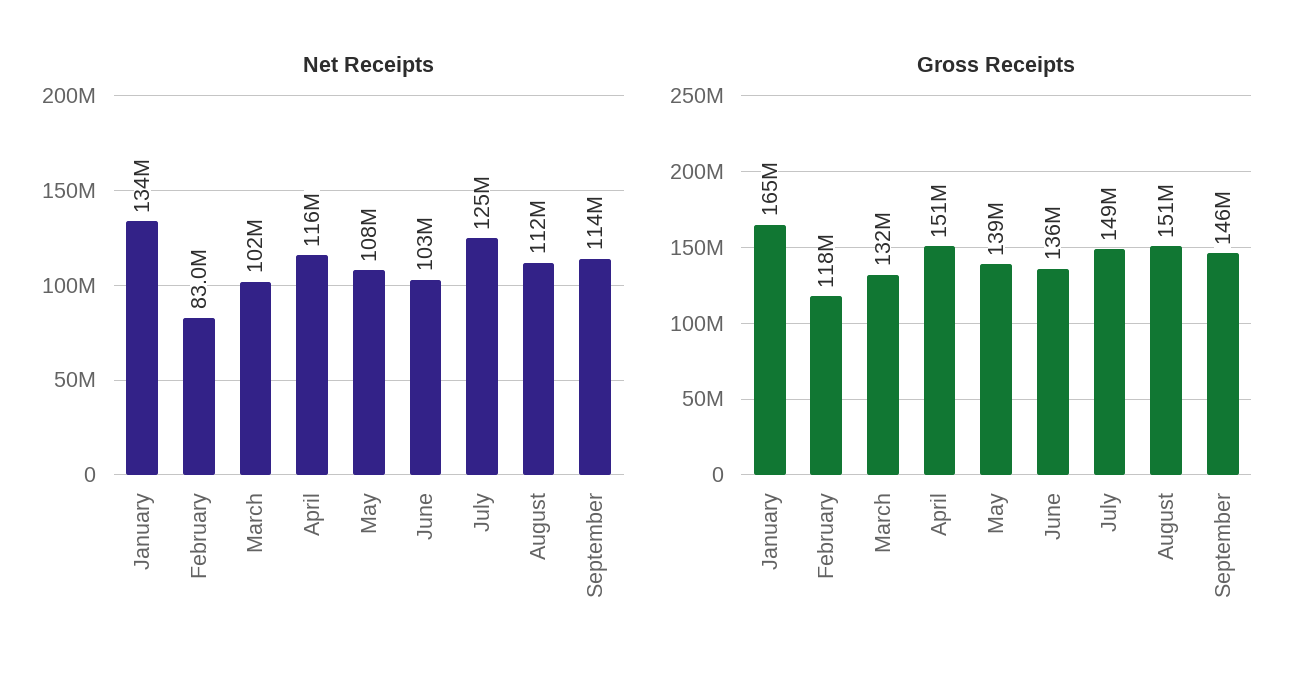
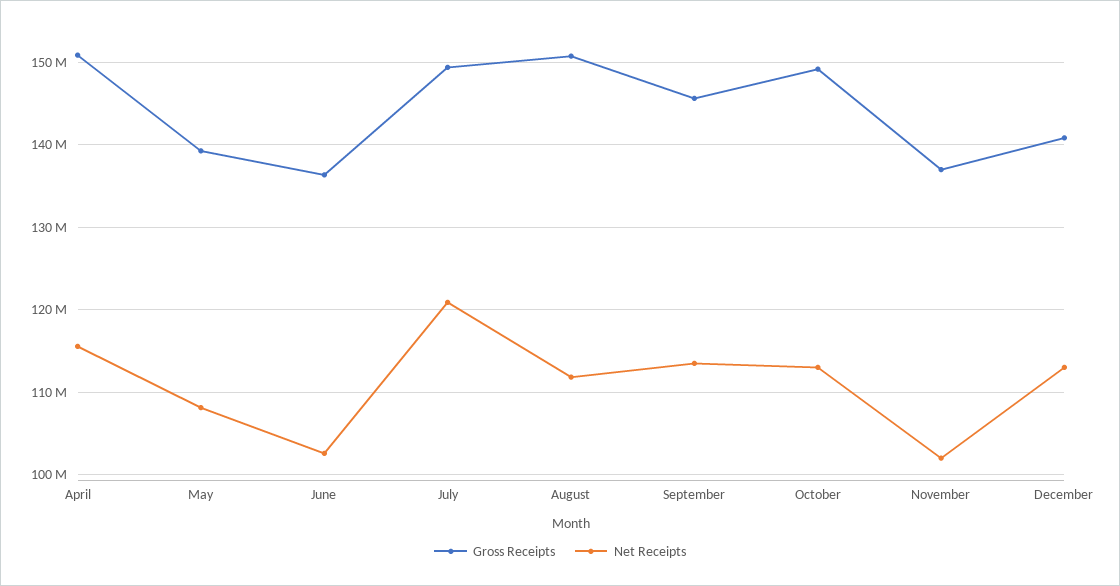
Net Receipts, January: 134000000 -> none
Net Receipts, February: 83000000 -> none
Net Receipts, March: 102000000 -> none
Net Receipts, July: 125000000 -> 121000000
Gross Receipts, January: 165000000 -> none
Gross Receipts, February: 118000000 -> none
Gross Receipts, March: 132000000 -> none
Gross Receipts, October: none -> 149000000
Net Receipts, October: none -> 113000000
Gross Receipts, November: none -> 137000000
Net Receipts, November: none -> 102000000
Gross Receipts, December: none -> 141000000
Net Receipts, December: none -> 113000000

